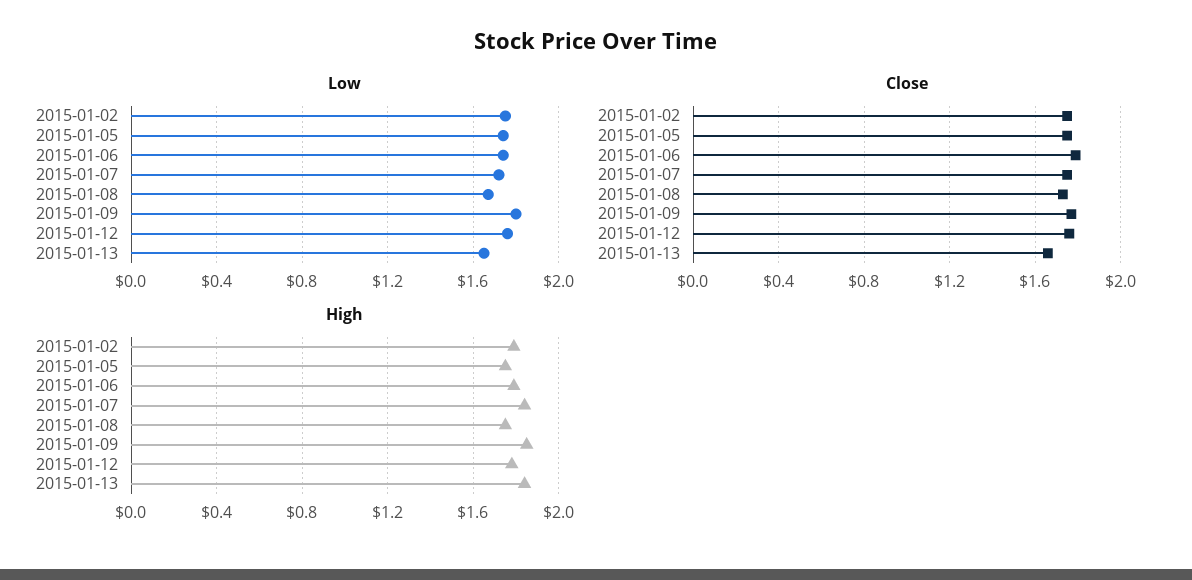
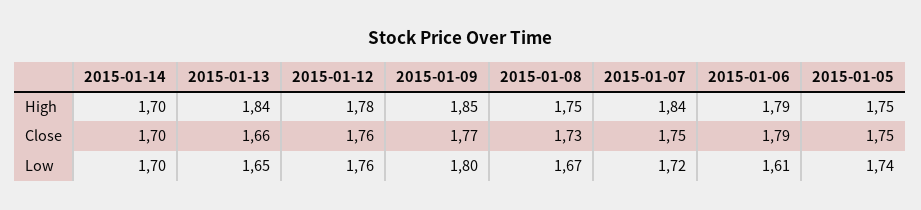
Low, 2015-01-02: 1.75 -> none
Low, 2015-01-06: 1.75 -> 1.61
Close, 2015-01-02: 1.75 -> none
High, 2015-01-02: 1.8 -> none
High, 2015-01-14: none -> 1.7
Close, 2015-01-14: none -> 1.7
Low, 2015-01-14: none -> 1.7

